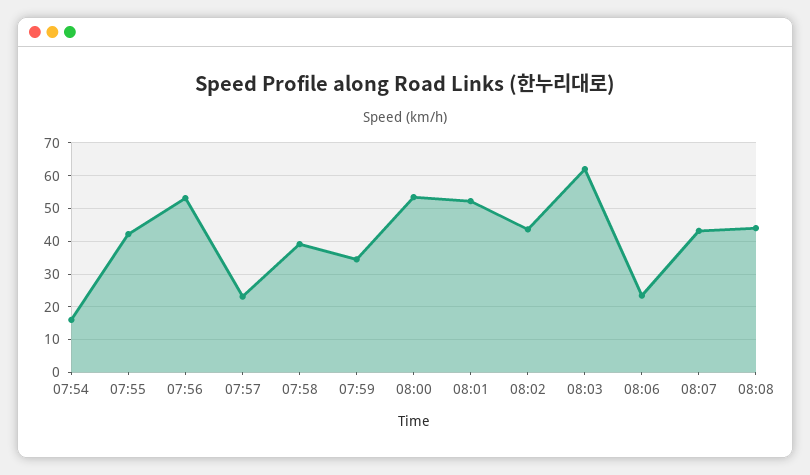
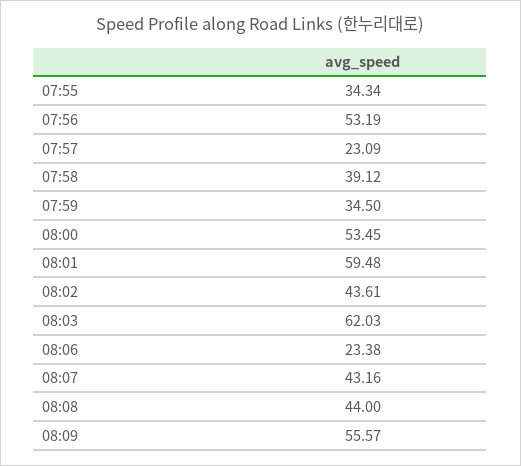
07:54: 16 -> none
07:55: 42 -> 34.34
08:01: 52 -> 59.48
08:09: none -> 55.57

